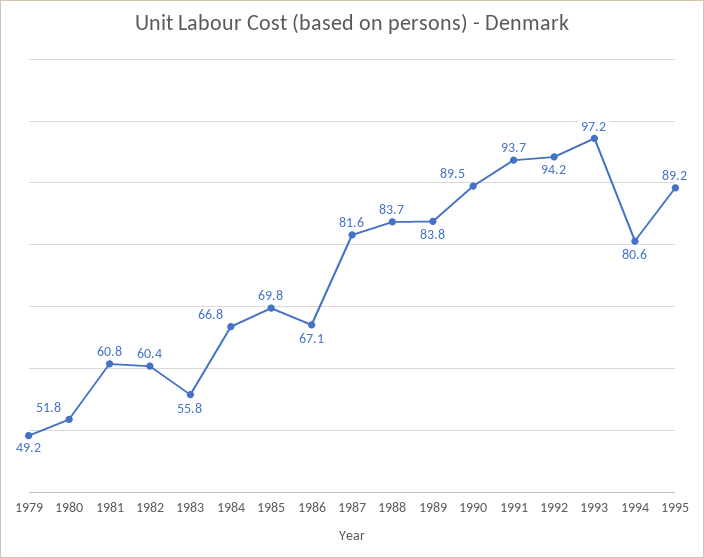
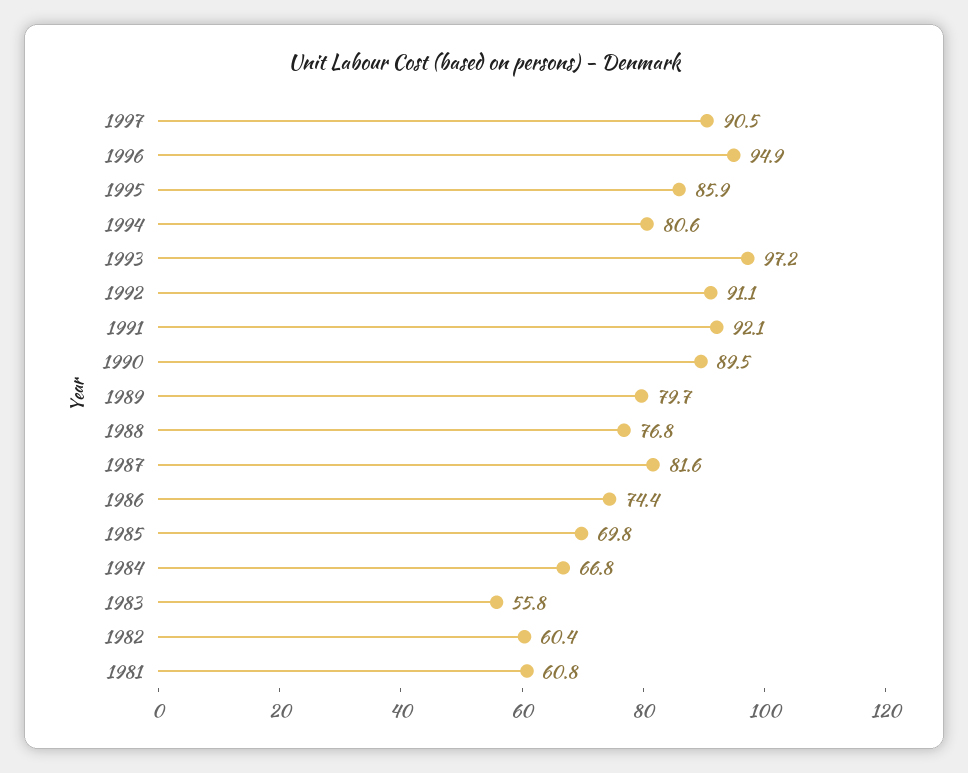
1979: 49.2 -> none
1980: 51.8 -> none
1986: 67.1 -> 74.4
1988: 83.7 -> 76.8
1989: 83.8 -> 79.7
1991: 93.7 -> 92.1
1992: 94.2 -> 91.1
1995: 89.2 -> 85.9
1997: none -> 90.5
1996: none -> 94.9

